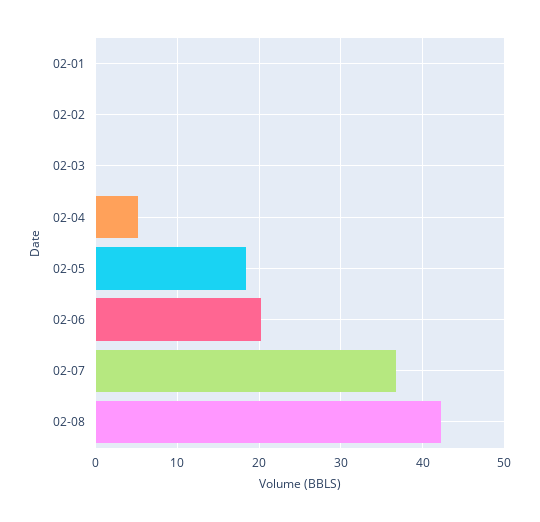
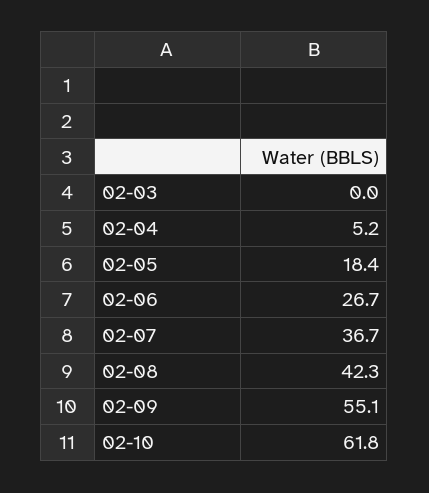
02-01: 0 -> none
02-02: 0 -> none
02-06: 20 -> 26.7
02-09: none -> 55.1
02-10: none -> 61.8

